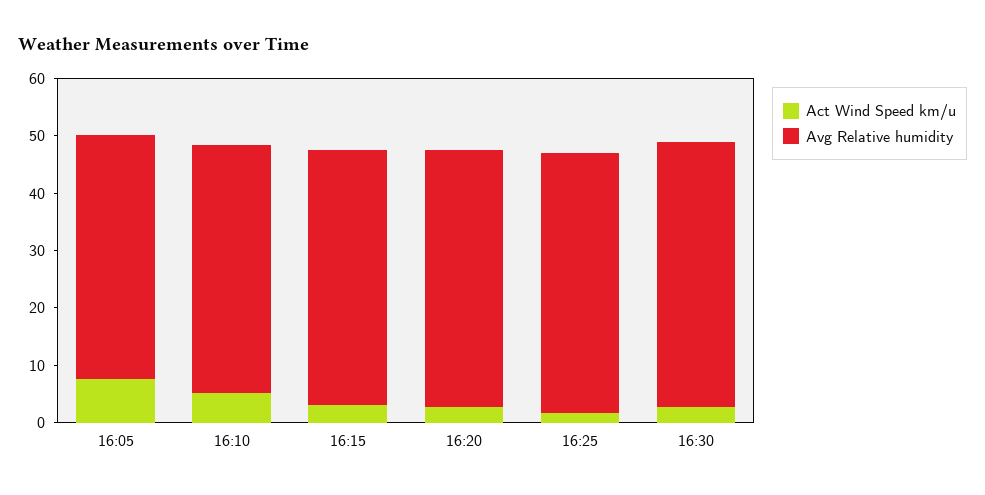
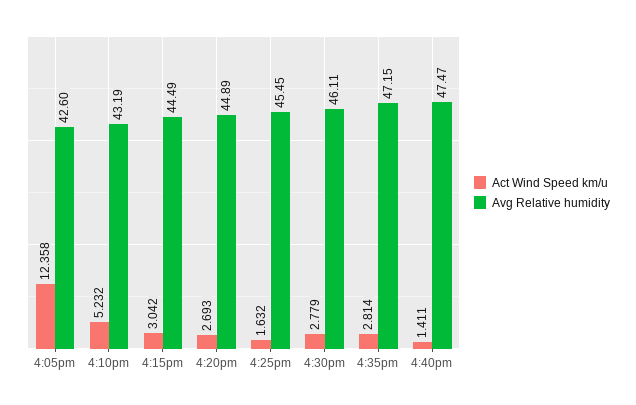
Act Wind Speed km/u, 16:05: 8 -> 12.358
Act Wind Speed km/u, 4:35pm: none -> 2.814
Avg Relative humidity, 4:35pm: none -> 47.15
Act Wind Speed km/u, 4:40pm: none -> 1.411
Avg Relative humidity, 4:40pm: none -> 47.47

